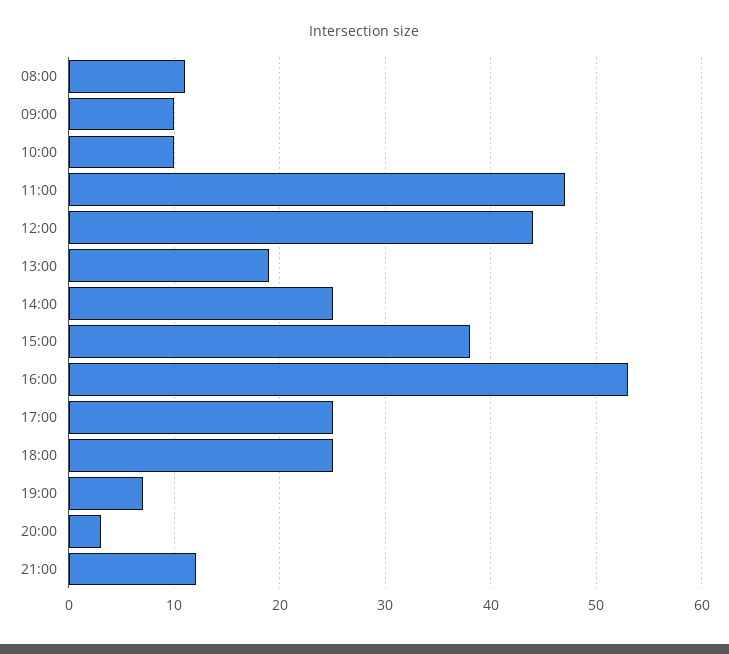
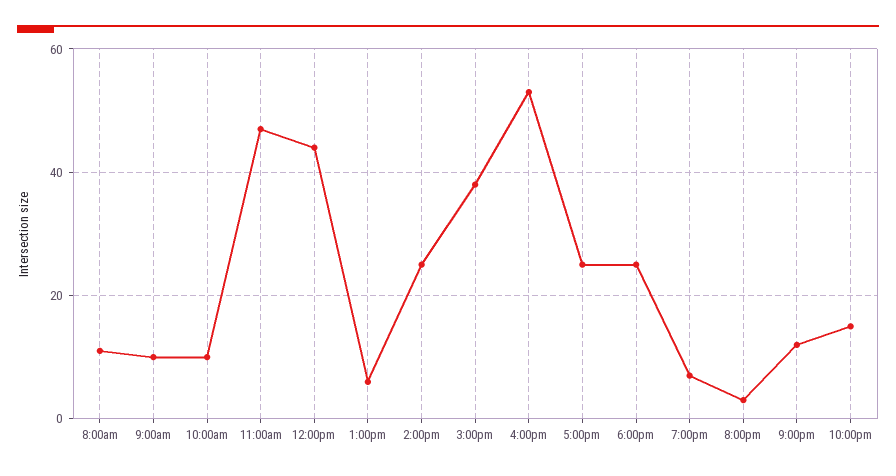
13:00: 19 -> 5
10:00pm: none -> 15

